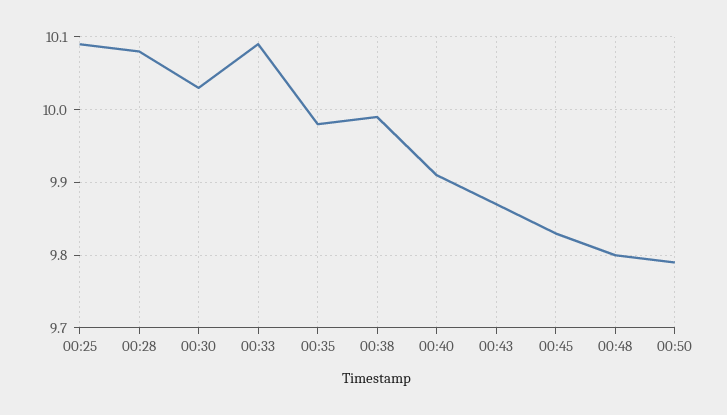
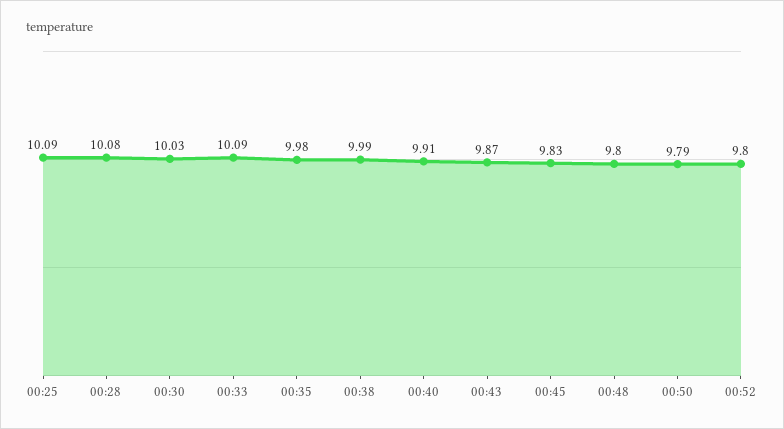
00:52: none -> 9.8

